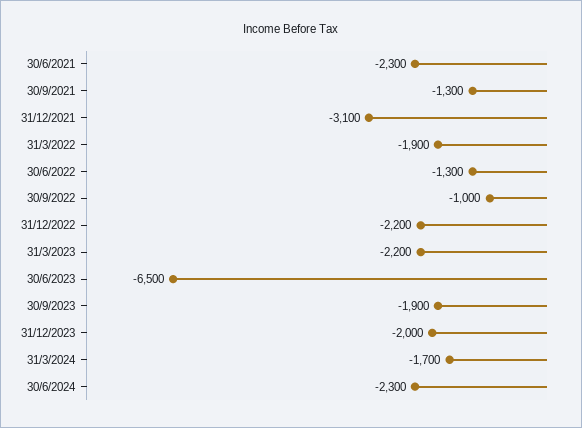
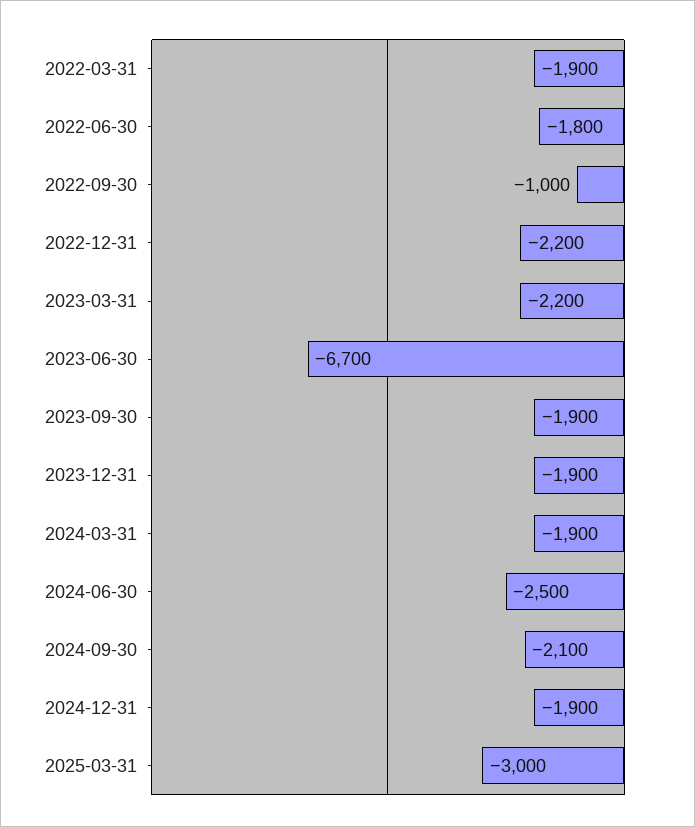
30/6/2021: -2300 -> none
30/9/2021: -1300 -> none
31/12/2021: -3100 -> none
30/6/2022: -1300 -> -1800
30/6/2023: -6500 -> -6700
31/12/2023: -2000 -> -1900
31/3/2024: -1700 -> -1900
30/6/2024: -2300 -> -2500
2024-09-30: none -> -2100
2024-12-31: none -> -1900
2025-03-31: none -> -3000

